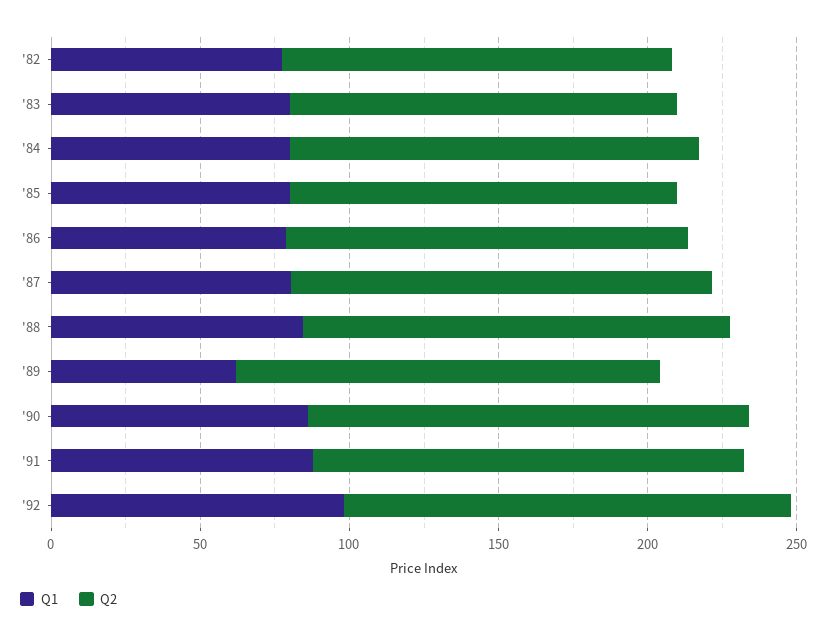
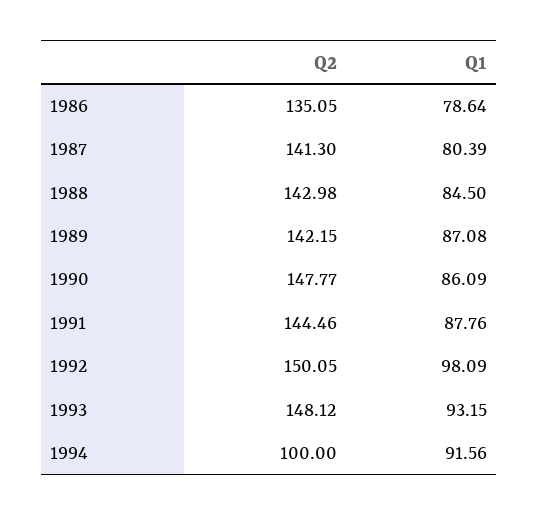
Q1, '82: 80 -> none
Q2, '82: 130 -> none
Q1, '83: 80 -> none
Q2, '83: 130 -> none
Q1, '84: 80 -> none
Q2, '84: 140 -> none
Q1, '85: 80 -> none
Q2, '85: 130 -> none
Q1, '89: 60 -> 87.08
Q2, 1993: none -> 148.12
Q1, 1993: none -> 93.15
Q2, 1994: none -> 100
Q1, 1994: none -> 91.56

